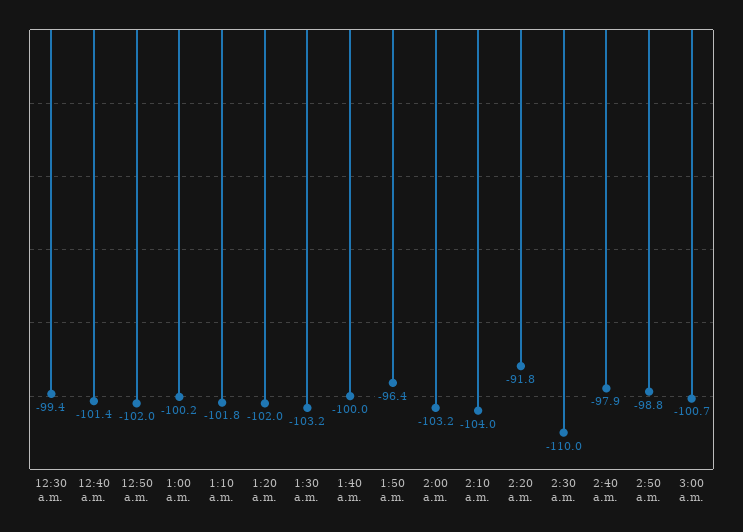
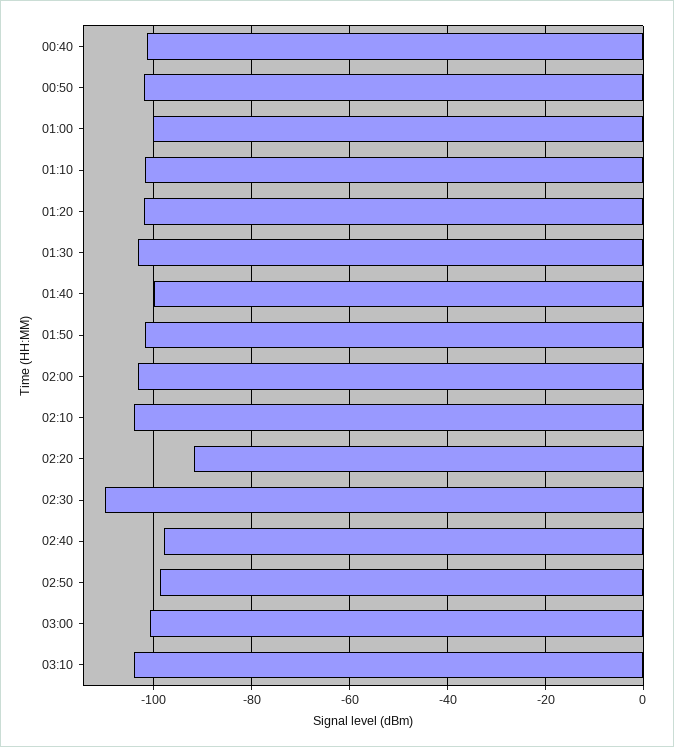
12:30 a.m.: -99.4 -> none
1:50 a.m.: -96.4 -> -102
03:10: none -> -104

